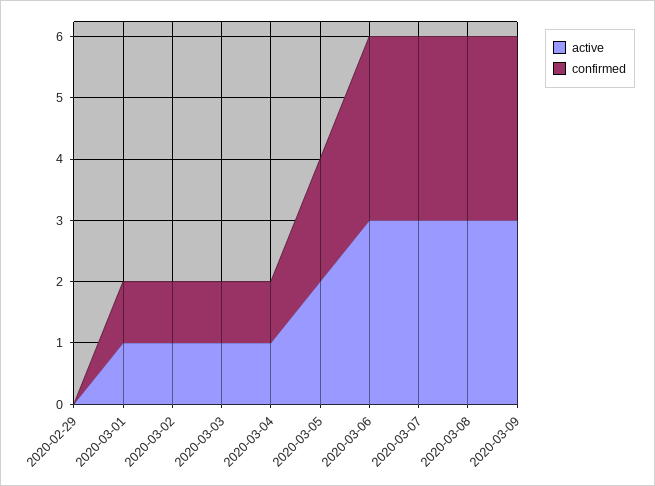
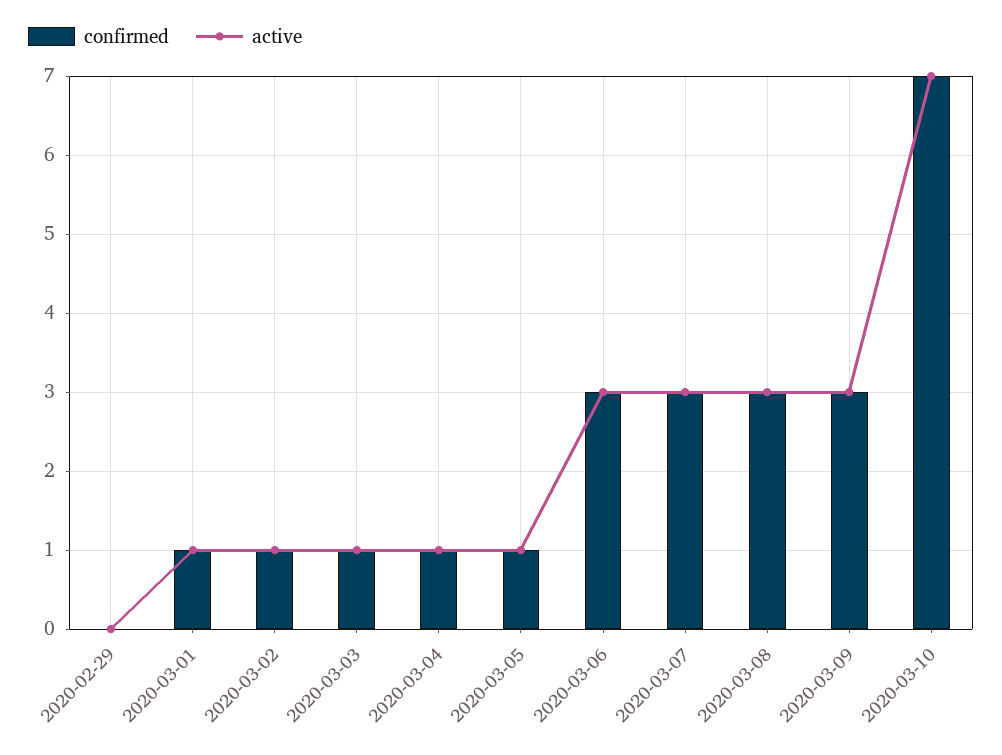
active, 2020-03-05: 2 -> 1
confirmed, 2020-03-05: 2 -> 1
confirmed, 2020-03-10: none -> 7
active, 2020-03-10: none -> 7

